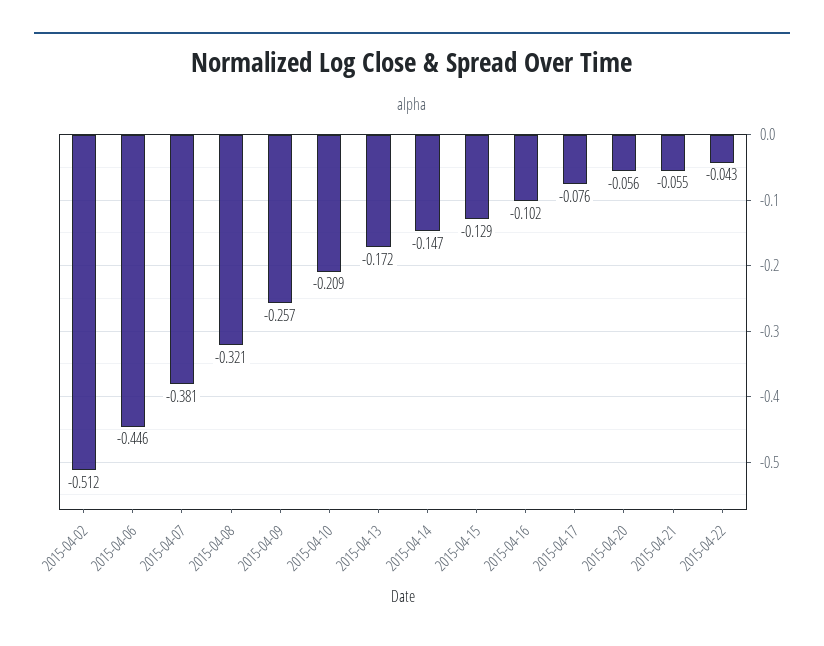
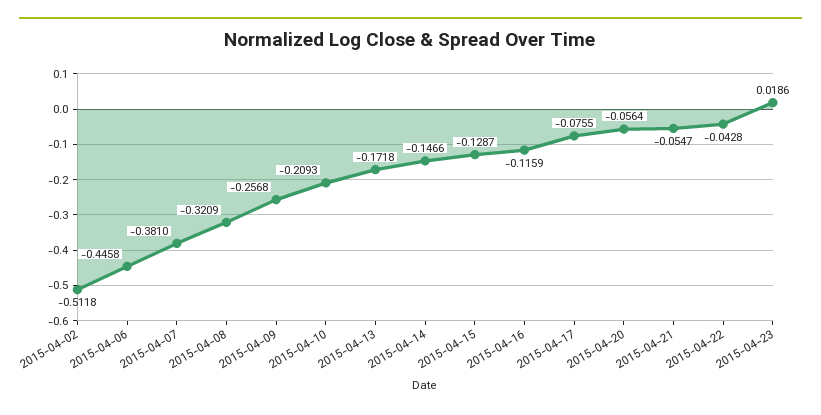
2015-04-16: -0.102 -> -0.1159
2015-04-23: none -> 0.0186

